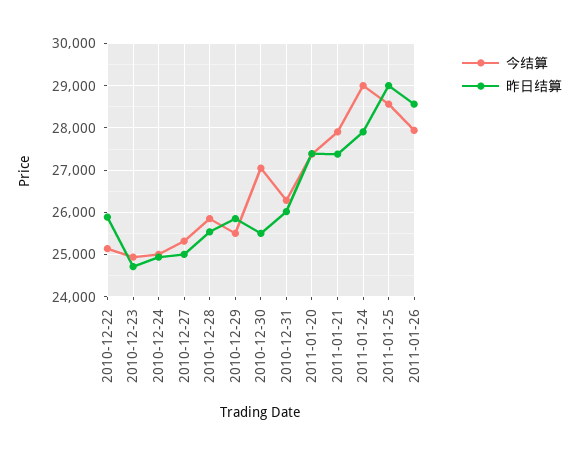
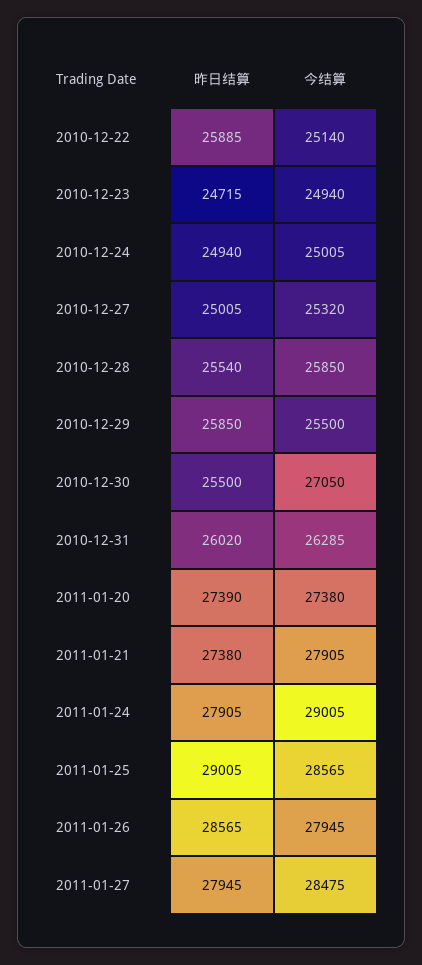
昨日结算, 2011-01-27: none -> 27945
今结算, 2011-01-27: none -> 28475

